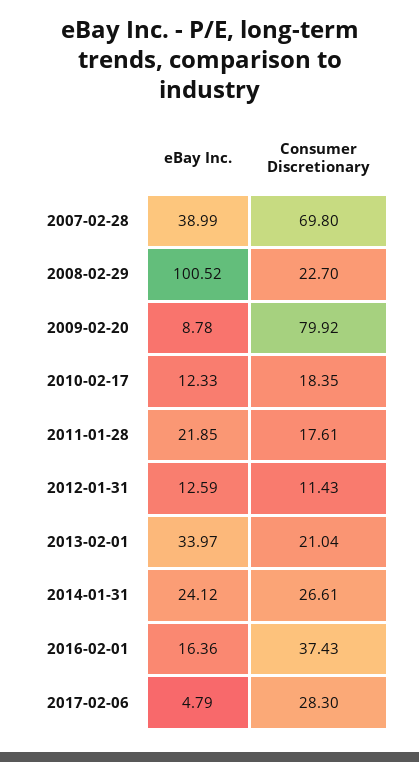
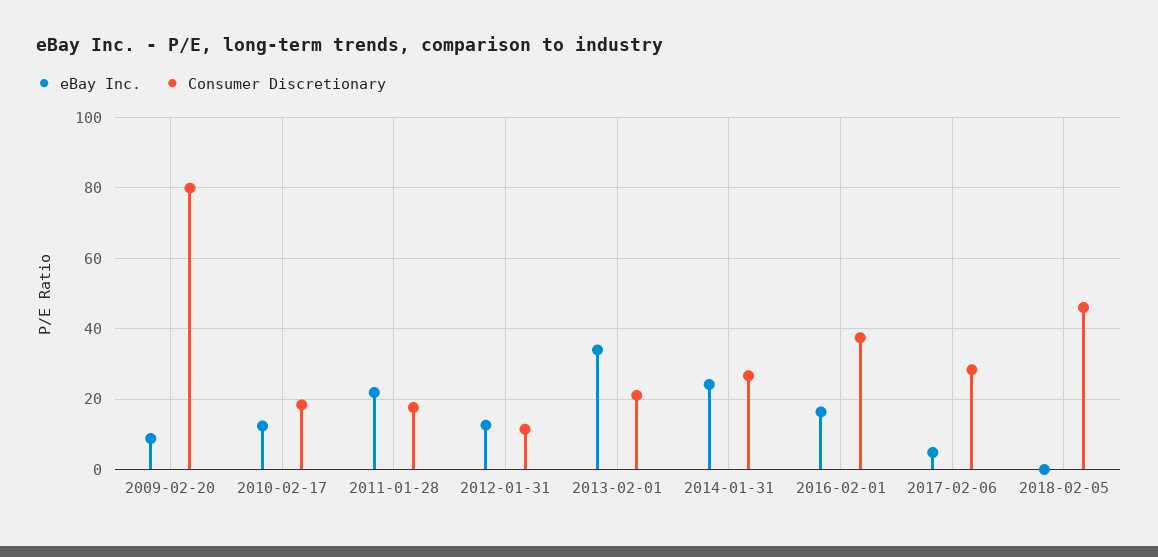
eBay Inc., 2007-02-28: 38.99 -> none
Consumer Discretionary, 2007-02-28: 69.8 -> none
eBay Inc., 2008-02-29: 100.52 -> none
Consumer Discretionary, 2008-02-29: 22.7 -> none
eBay Inc., 2018-02-05: none -> 0
Consumer Discretionary, 2018-02-05: none -> 46

